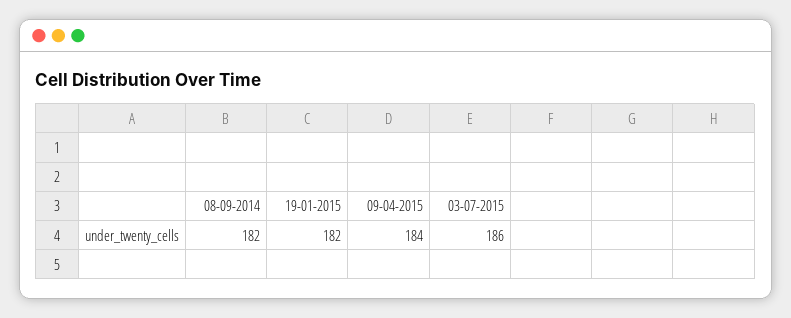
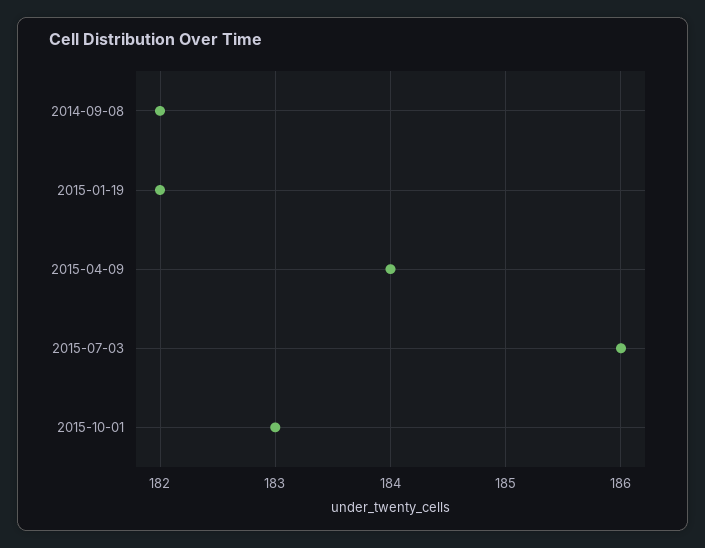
2015-10-01: none -> 183

